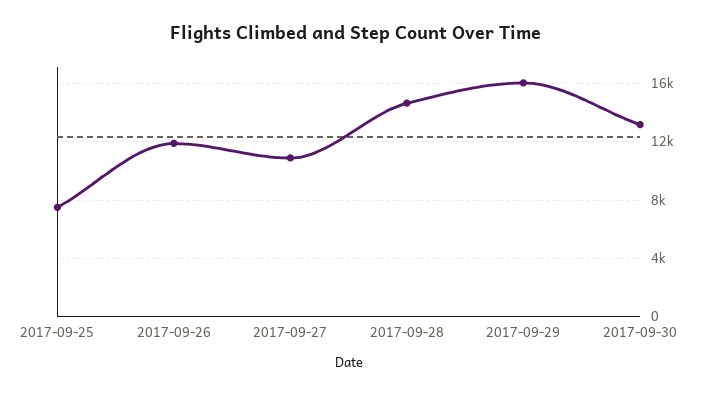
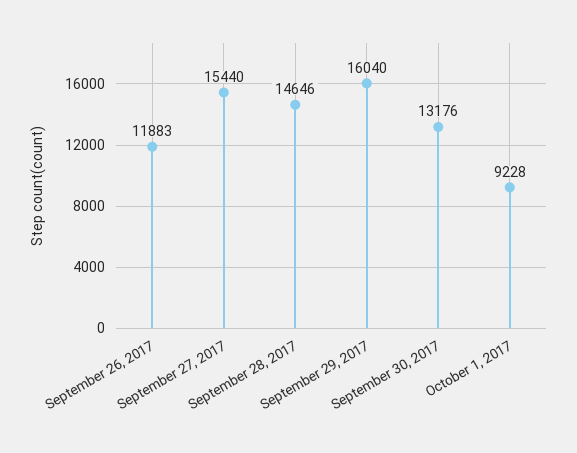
2017-09-25: 7500 -> none
2017-09-27: 11000 -> 15440
October 1, 2017: none -> 9228

